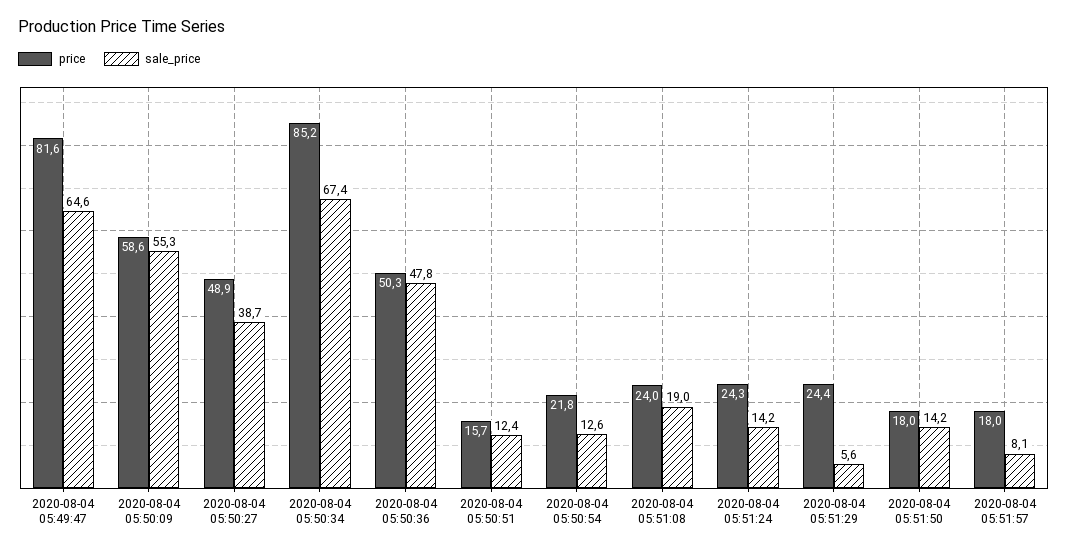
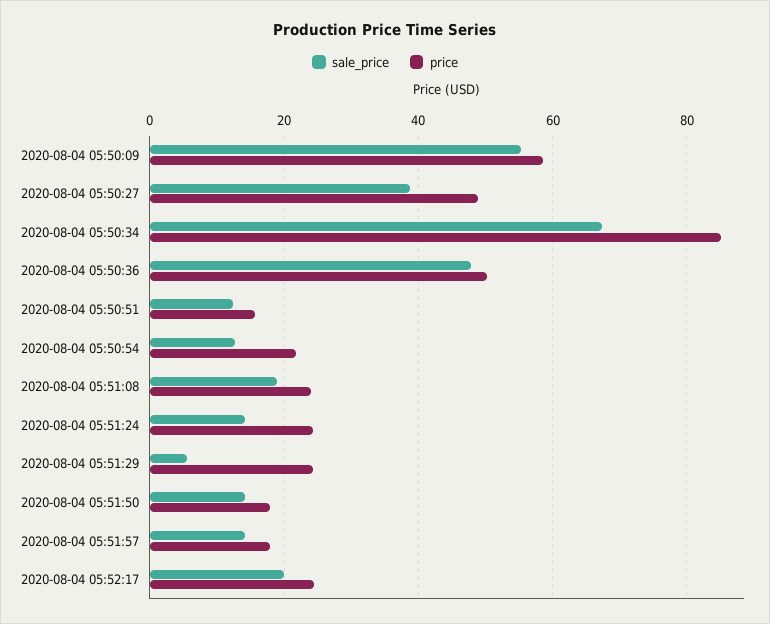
price, 2020-08-04 05:49:47: 81.6 -> none
sale_price, 2020-08-04 05:49:47: 64.6 -> none
sale_price, 2020-08-04 05:51:57: 8.1 -> 14
sale_price, 2020-08-04 05:52:17: none -> 20
price, 2020-08-04 05:52:17: none -> 24

